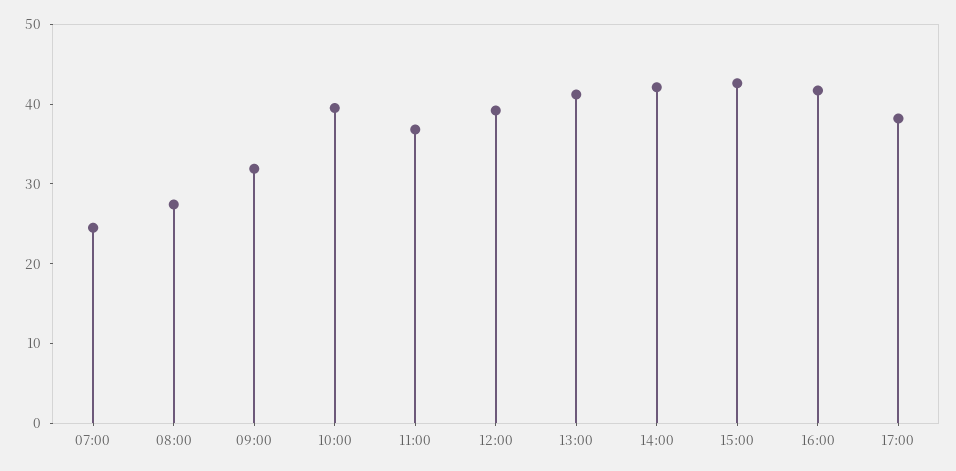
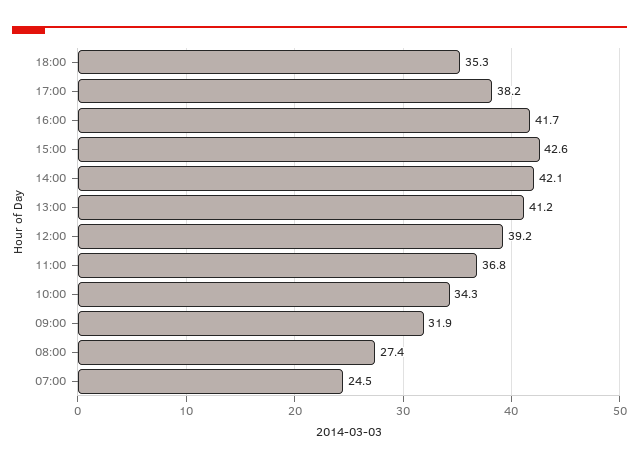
10:00: 40 -> 34.3
18:00: none -> 35.3

